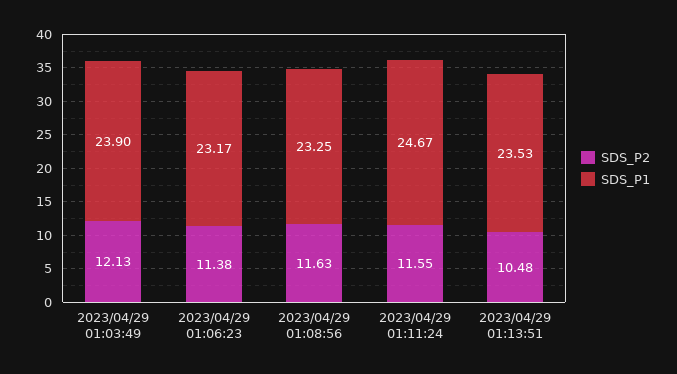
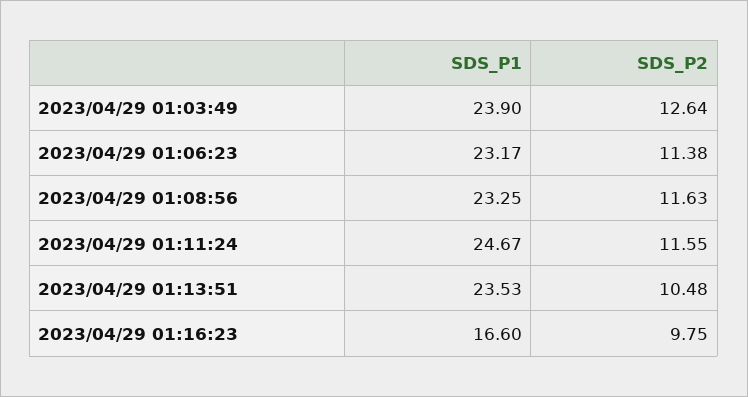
SDS_P2, 2023/04/29 01:03:49: 12.13 -> 12.64
SDS_P1, 2023/04/29 01:16:23: none -> 16.6
SDS_P2, 2023/04/29 01:16:23: none -> 9.75

